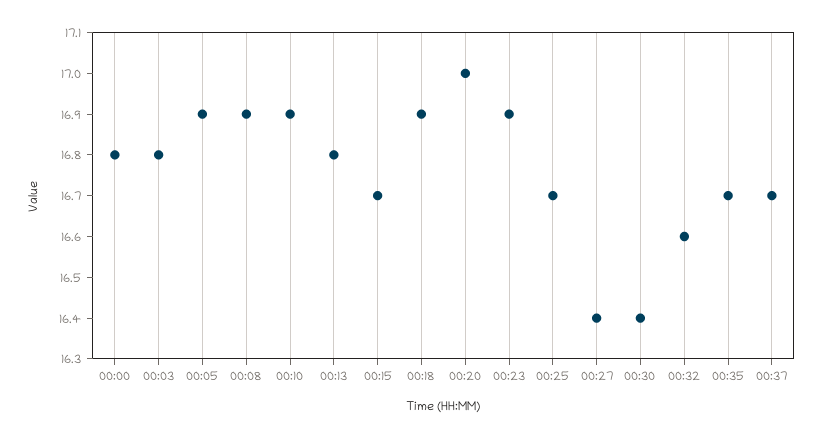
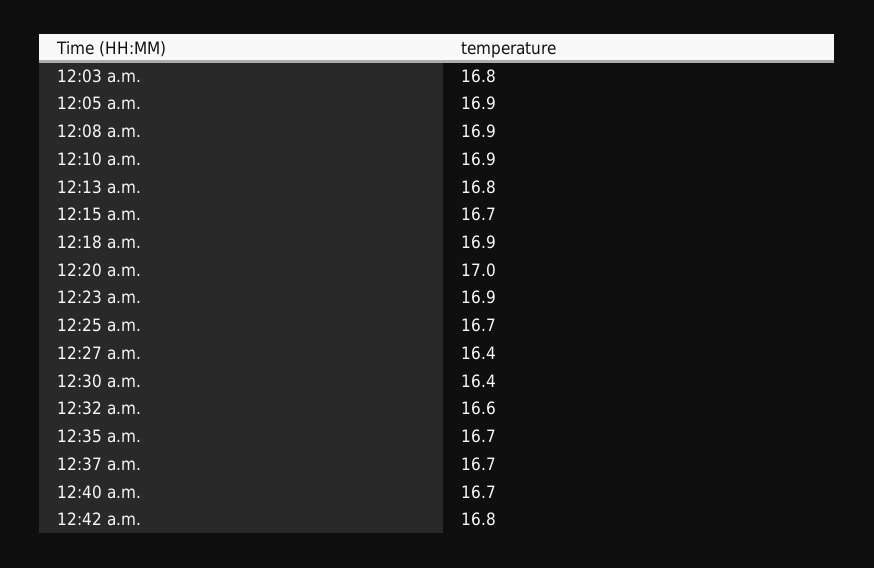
00:00: 16.8 -> none
12:40 a.m.: none -> 16.7
12:42 a.m.: none -> 16.8

